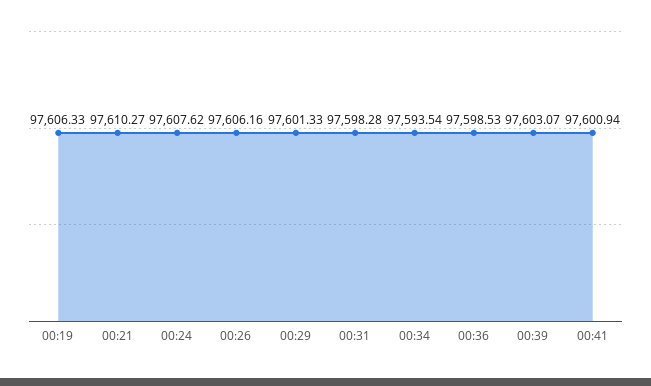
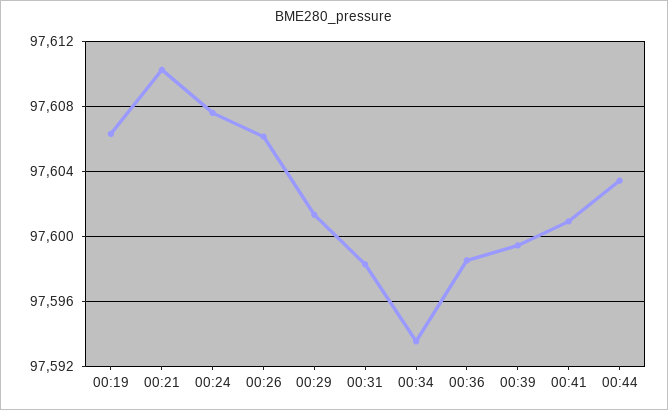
00:39: 97603.07 -> 97599.5
00:44: none -> 97603.5

